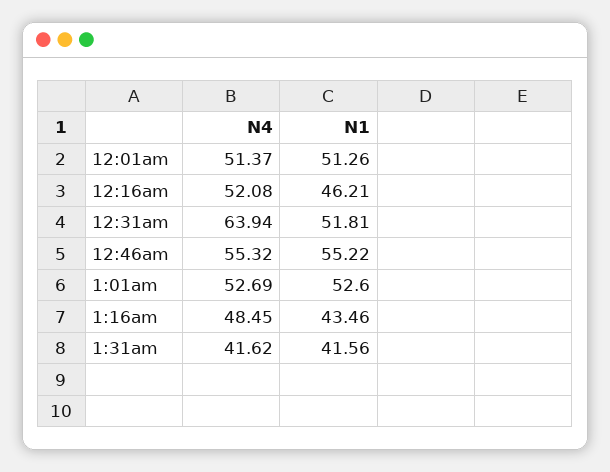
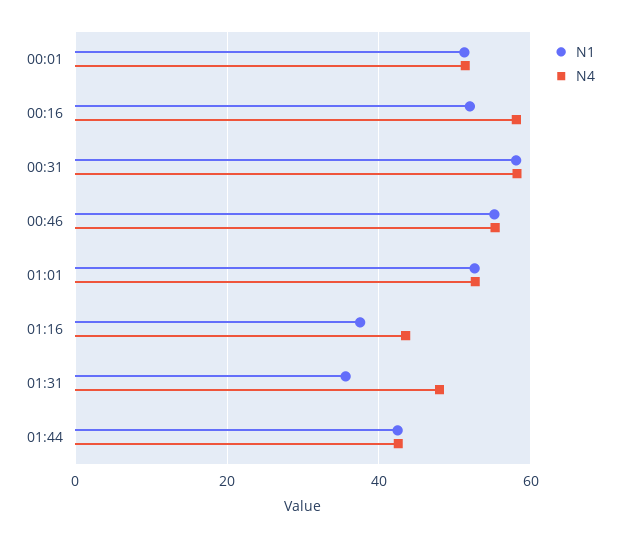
N4, 12:16am: 52.08 -> 58
N1, 12:16am: 46.21 -> 52
N4, 12:31am: 63.94 -> 58
N1, 12:31am: 51.81 -> 58
N4, 1:16am: 48.45 -> 44
N1, 1:16am: 43.46 -> 38
N4, 1:31am: 41.62 -> 48
N1, 1:31am: 41.56 -> 36
N1, 01:44: none -> 42
N4, 01:44: none -> 42

